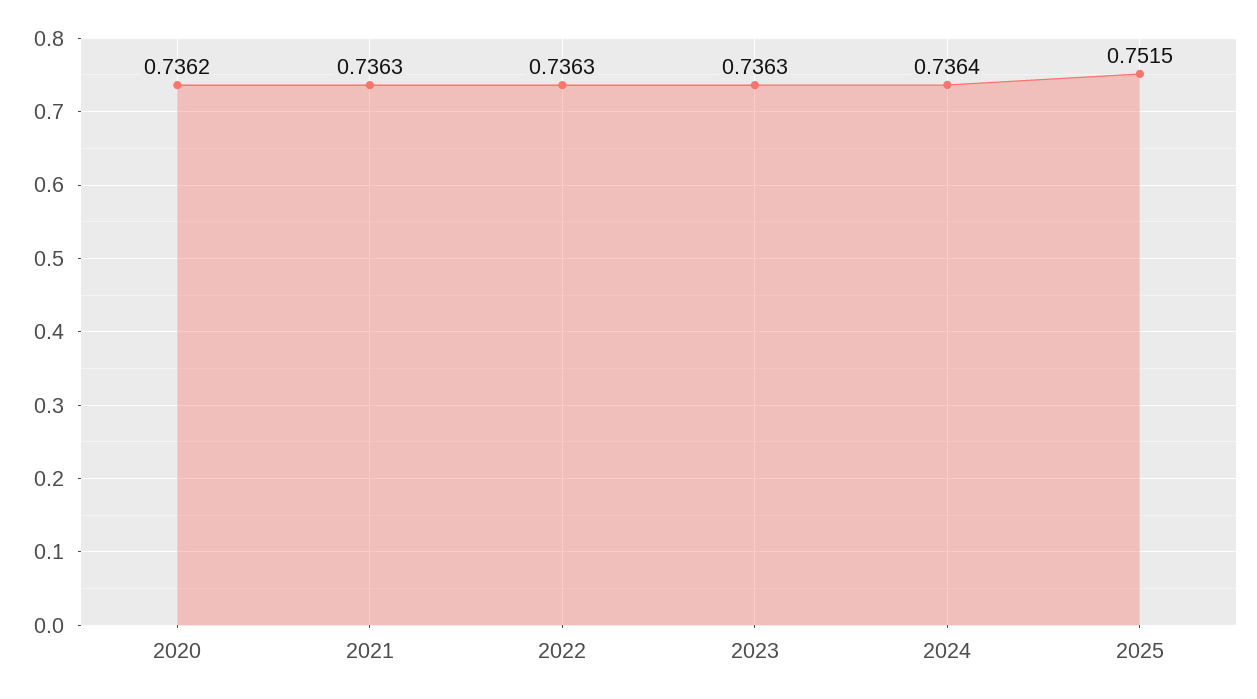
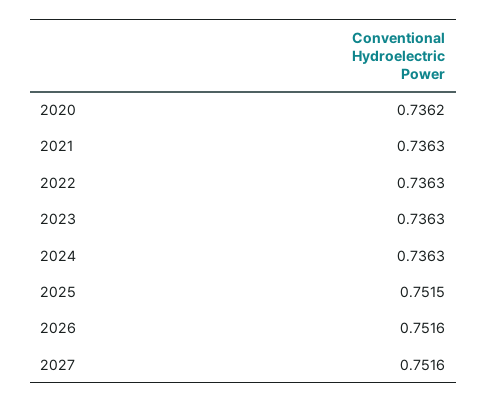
2024: 0.7364 -> 0.7363
2026: none -> 0.7516
2027: none -> 0.7516

